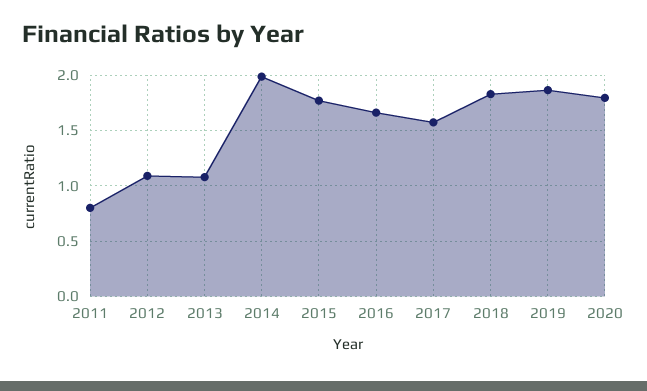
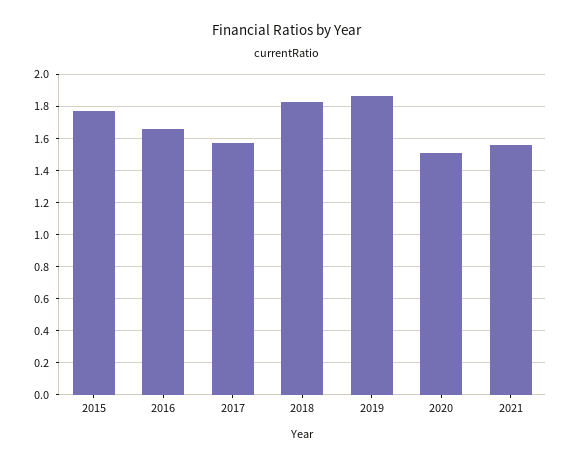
2011: 0.8 -> none
2012: 1.1 -> none
2013: 1.1 -> none
2014: 2 -> none
2020: 1.8 -> 1.5
2021: none -> 1.55

